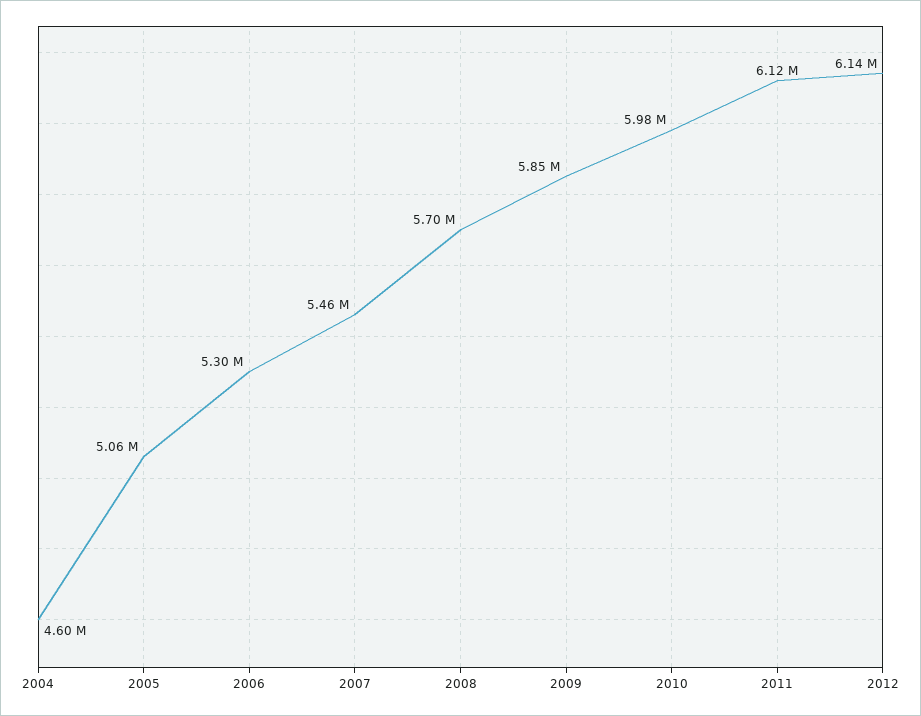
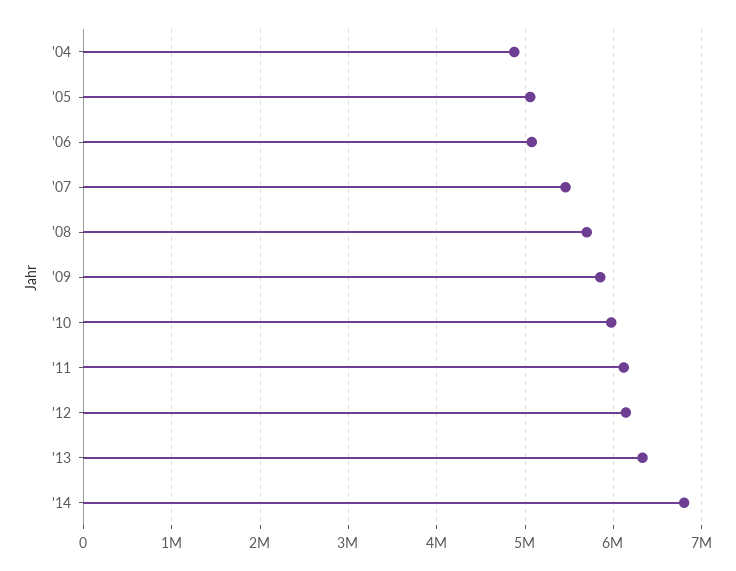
2004: 4600000 -> 4900000
2006: 5300000 -> 5100000
'13: none -> 6300000
'14: none -> 6800000

